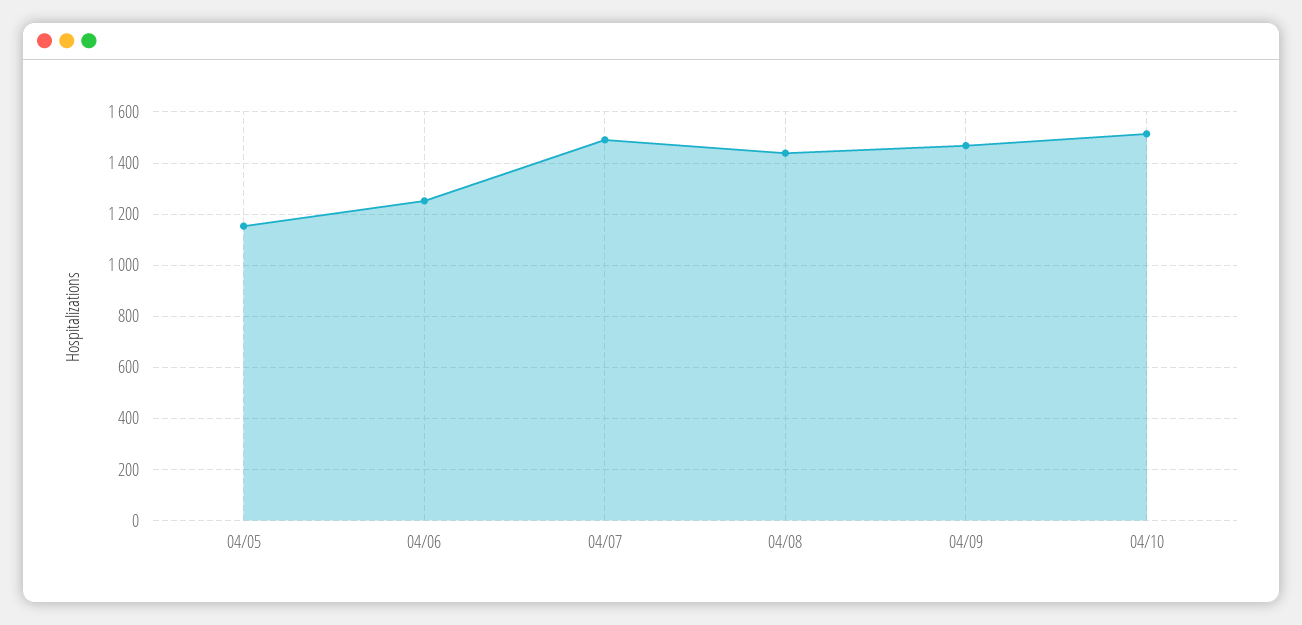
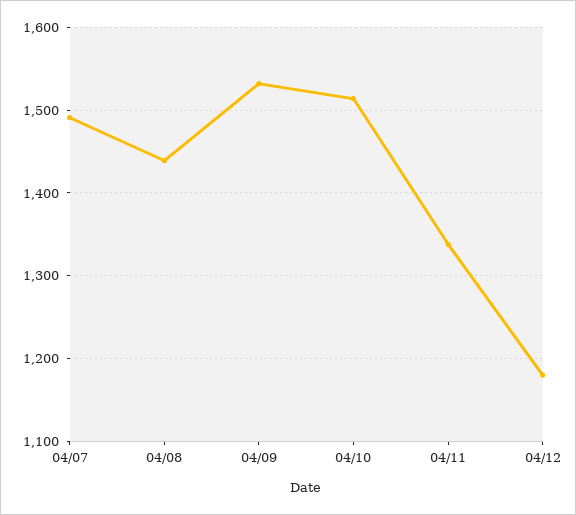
04/05: 1150 -> none
04/06: 1250 -> none
04/09: 1475 -> 1530
04/11: none -> 1340
04/12: none -> 1180

